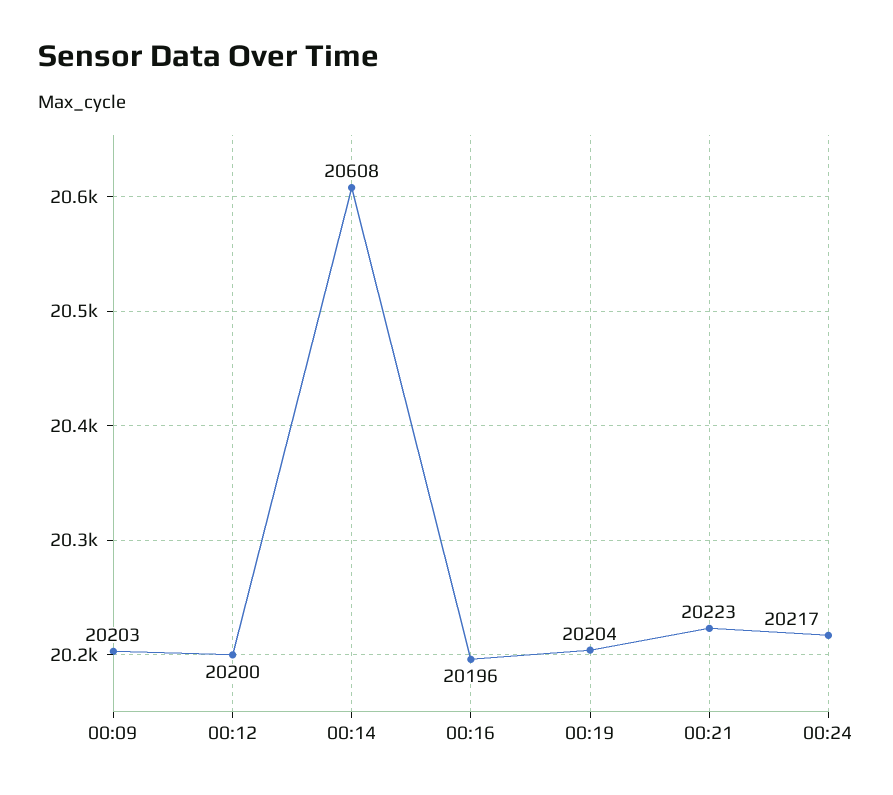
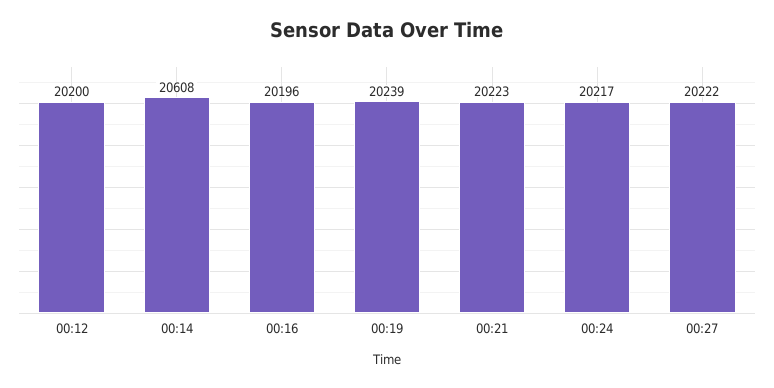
00:09: 20203 -> none
00:19: 20204 -> 20239
00:27: none -> 20222

